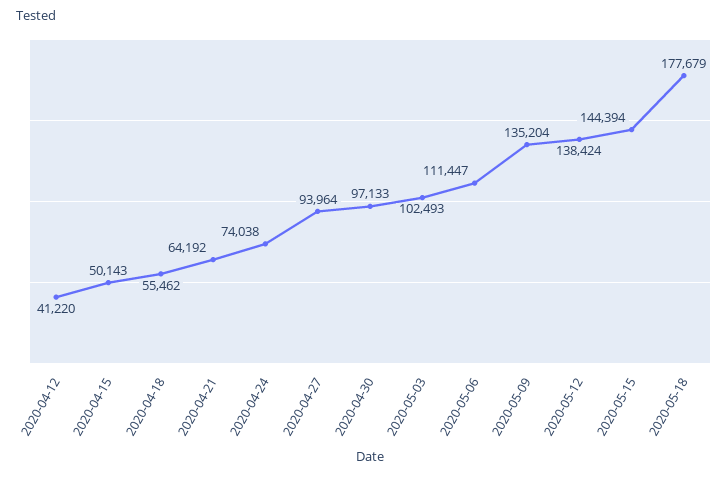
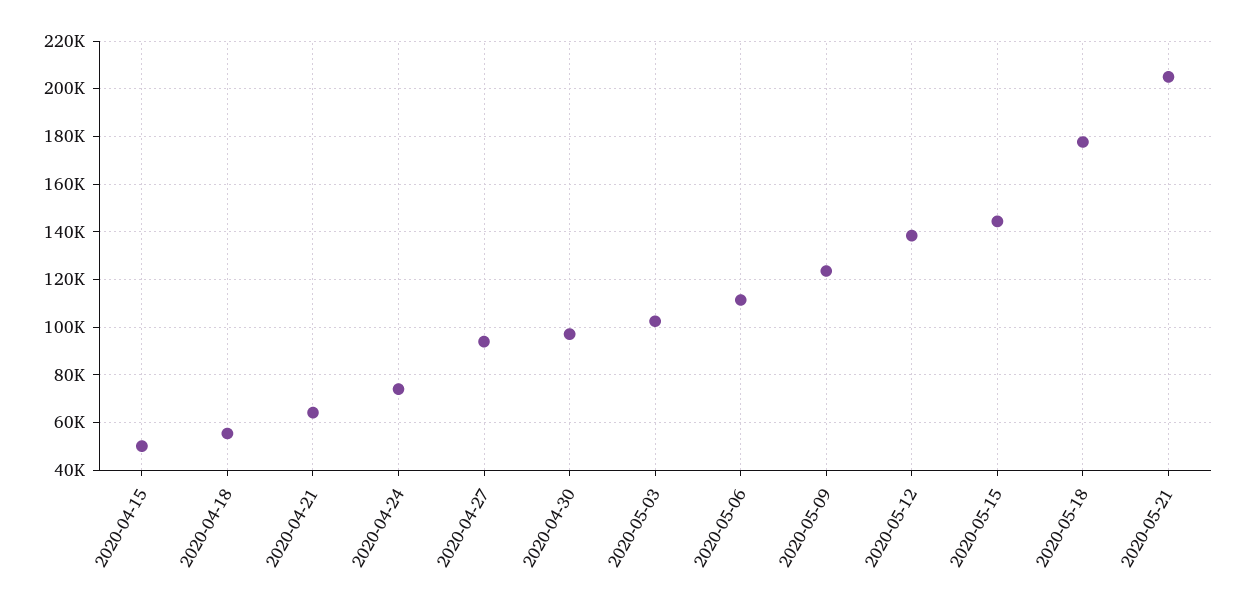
2020-04-12: 41220 -> none
2020-05-09: 135204 -> 125000
2020-05-21: none -> 205000

